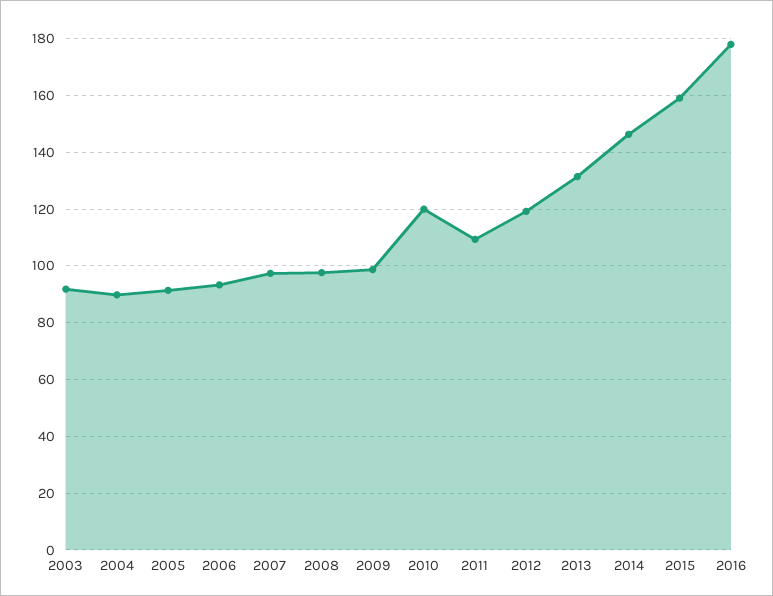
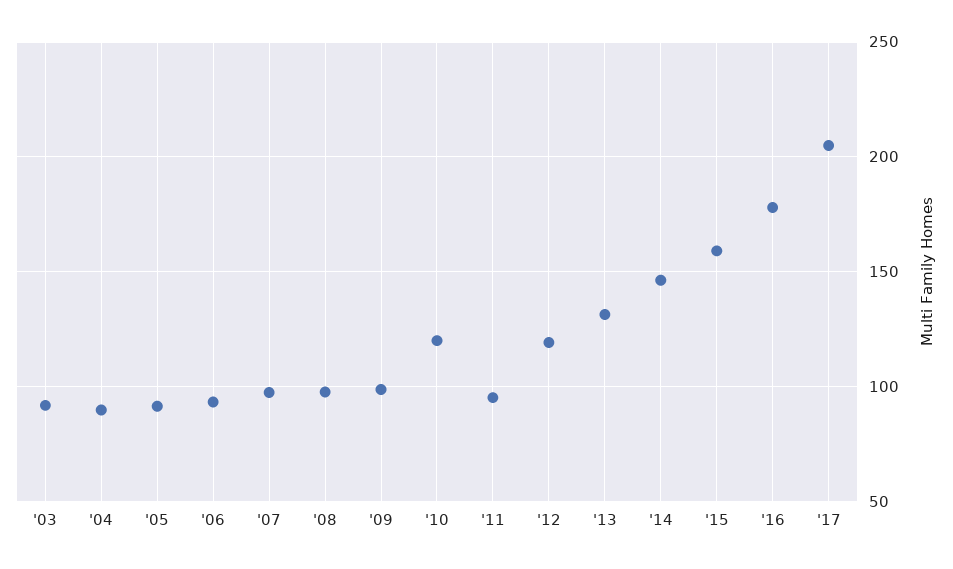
2011: 110 -> 95
'17: none -> 205

